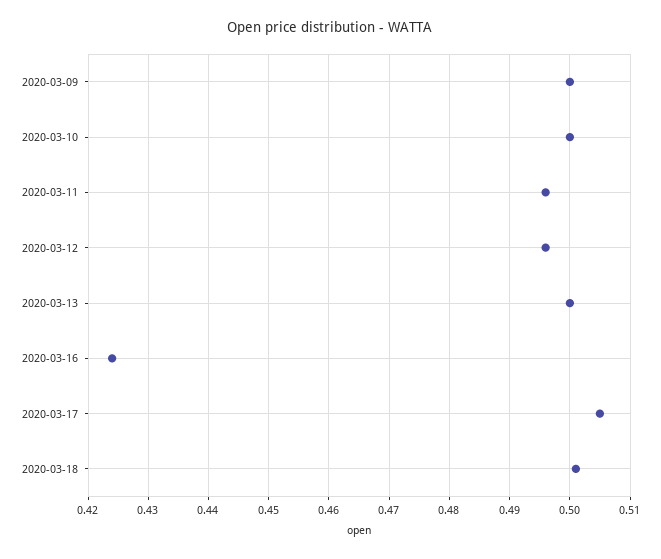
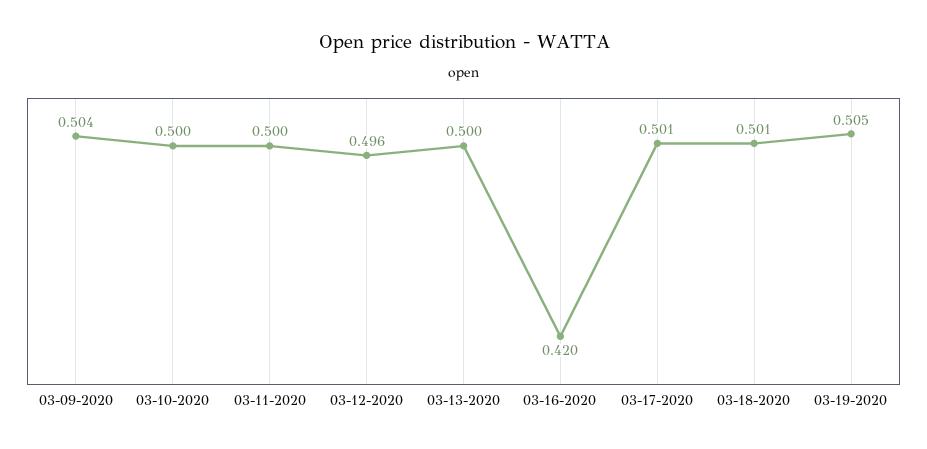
2020-03-09: 0.5 -> 0.504
2020-03-11: 0.496 -> 0.5
2020-03-16: 0.424 -> 0.42
2020-03-17: 0.505 -> 0.501
03-19-2020: none -> 0.505

